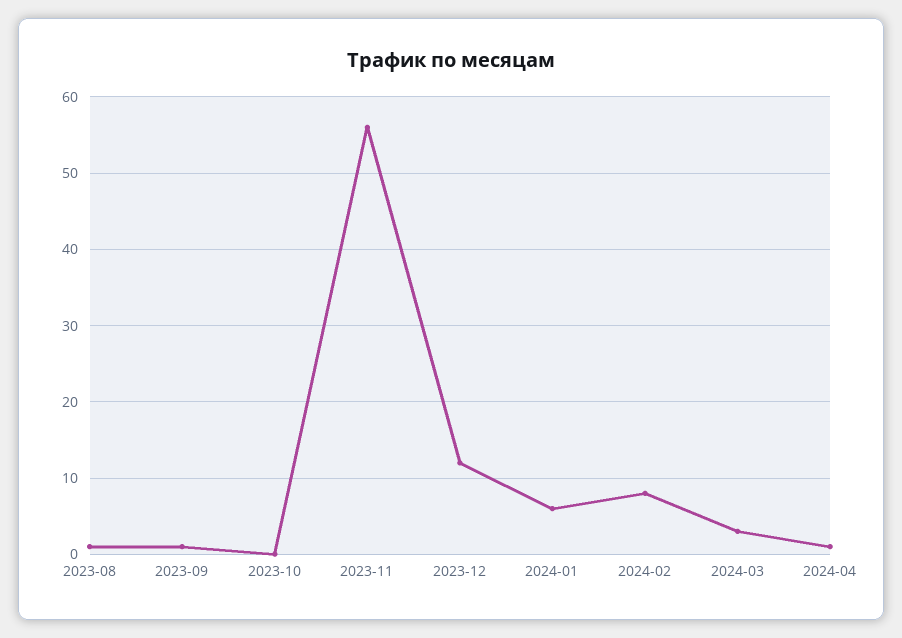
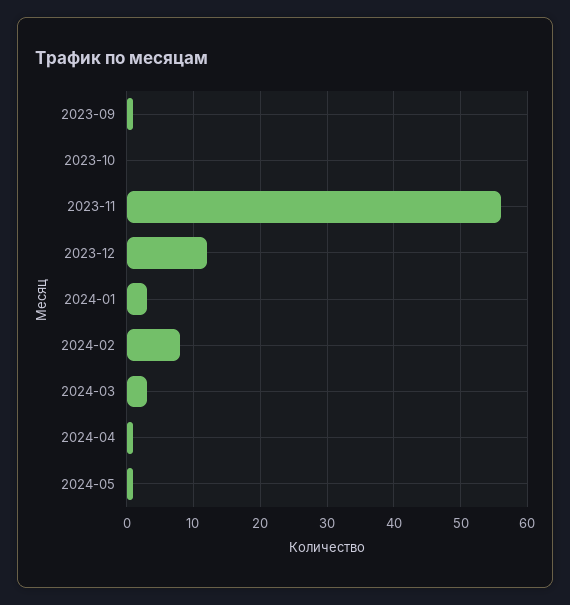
2023-08: 1 -> none
2024-01: 6 -> 3
2024-05: none -> 1

